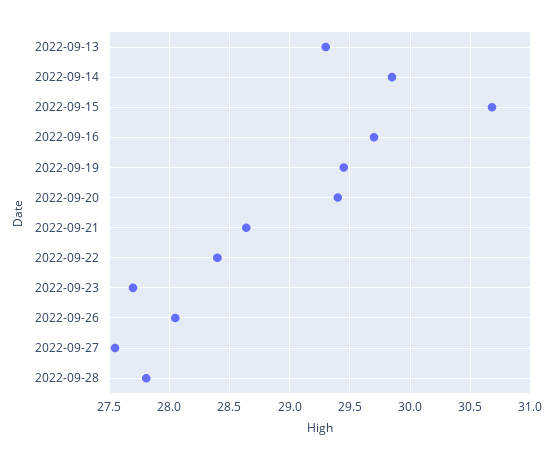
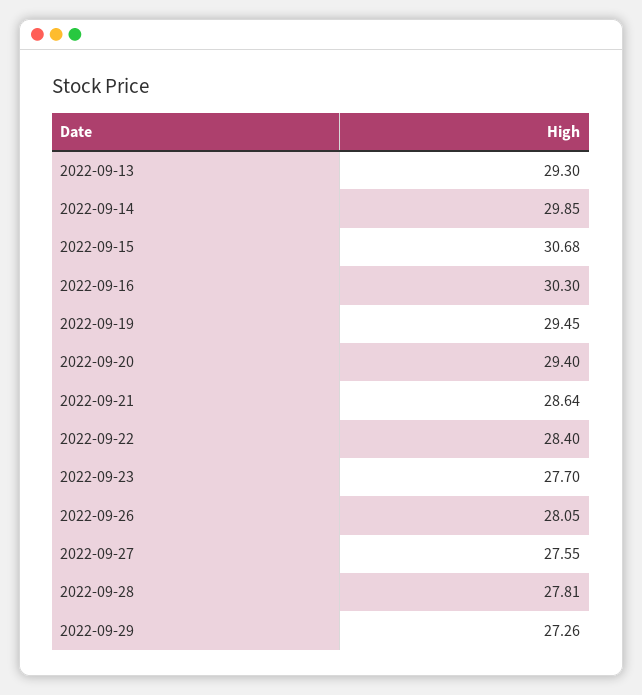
2022-09-16: 29.7 -> 30.3
2022-09-29: none -> 27.26

